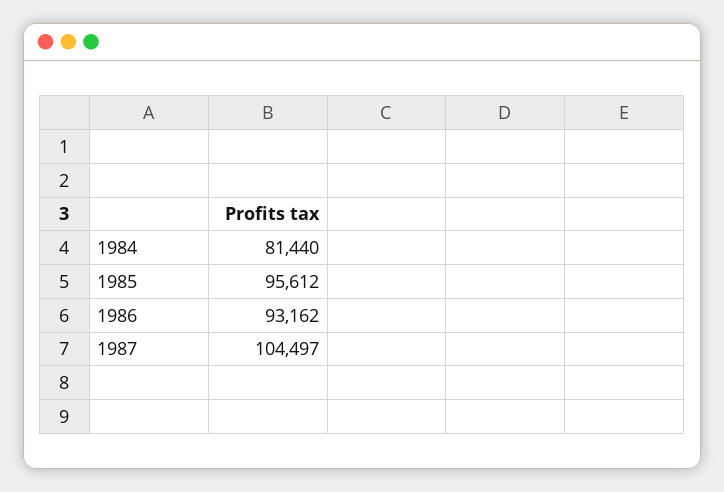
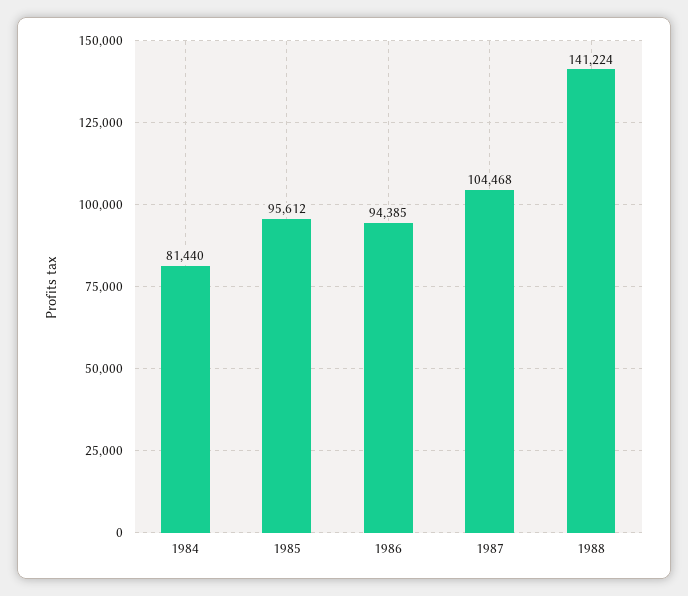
1986: 93162 -> 94385
1987: 104497 -> 104468
1988: none -> 141224

